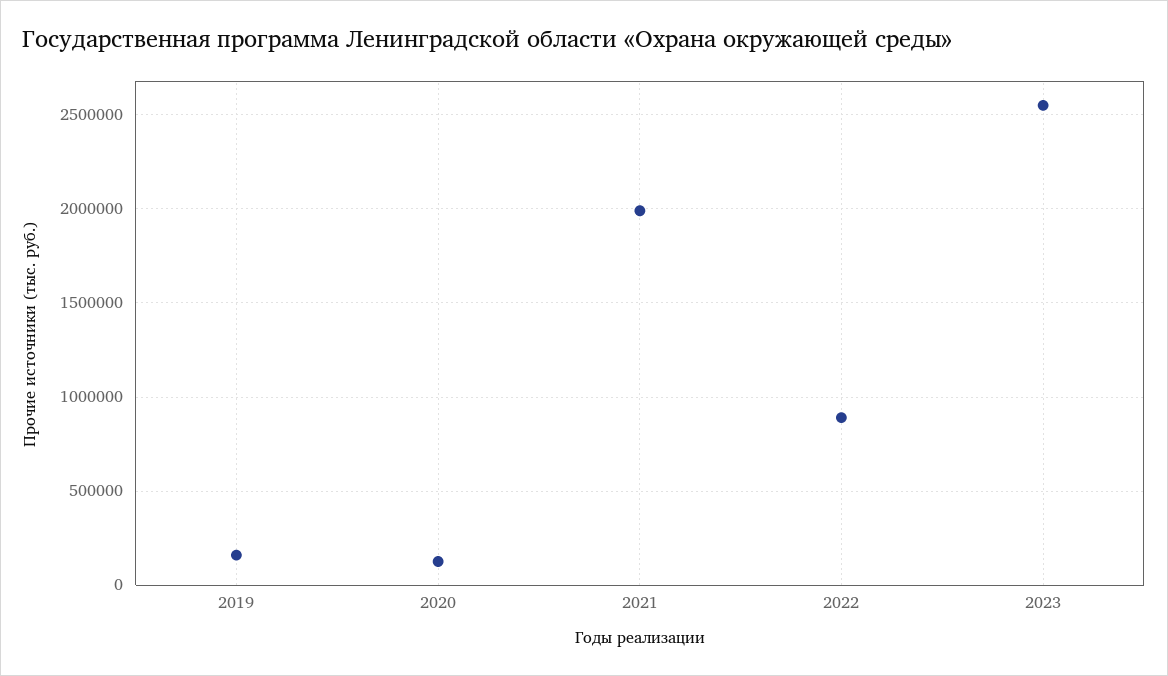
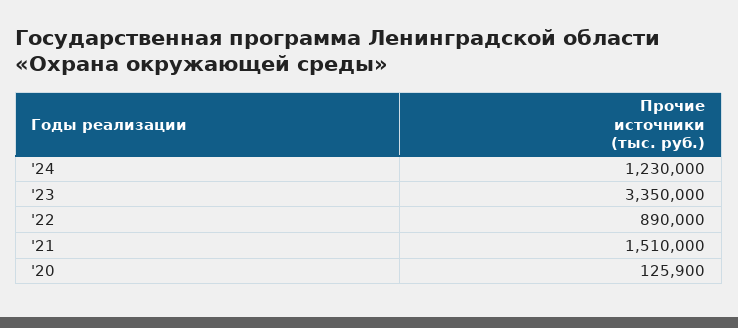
2019: 150000 -> none
2021: 2000000 -> 1510000
2023: 2550000 -> 3350000
'24: none -> 1230000

